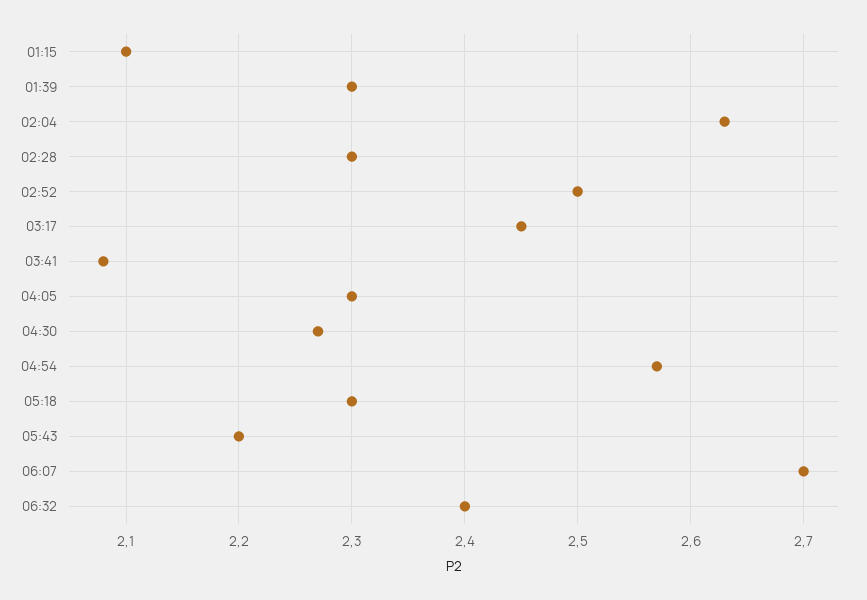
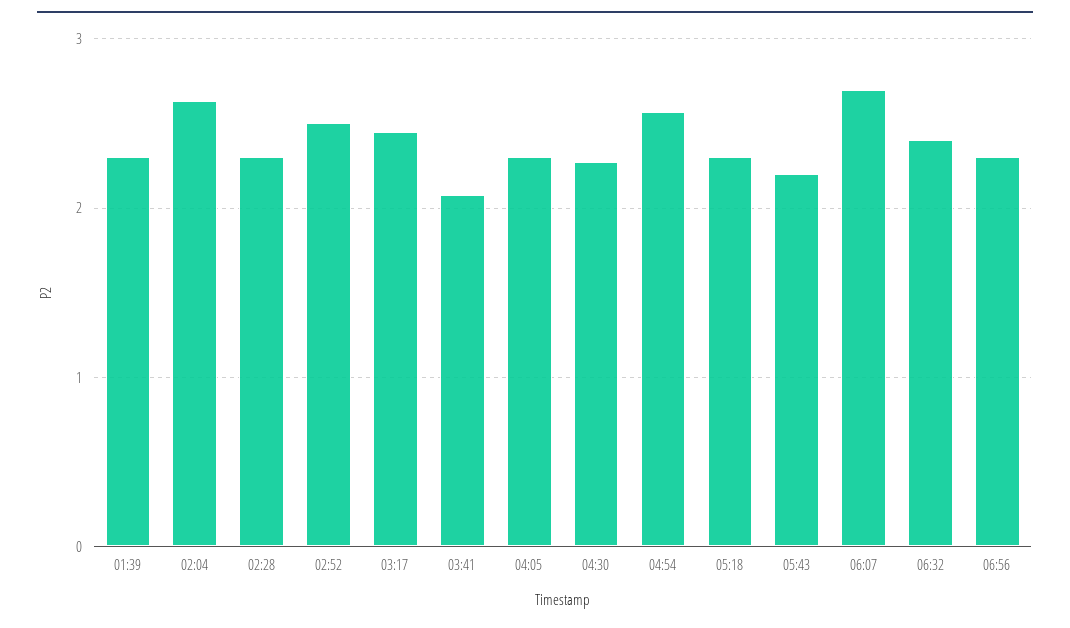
01:15: 2.1 -> none
06:56: none -> 2.3

